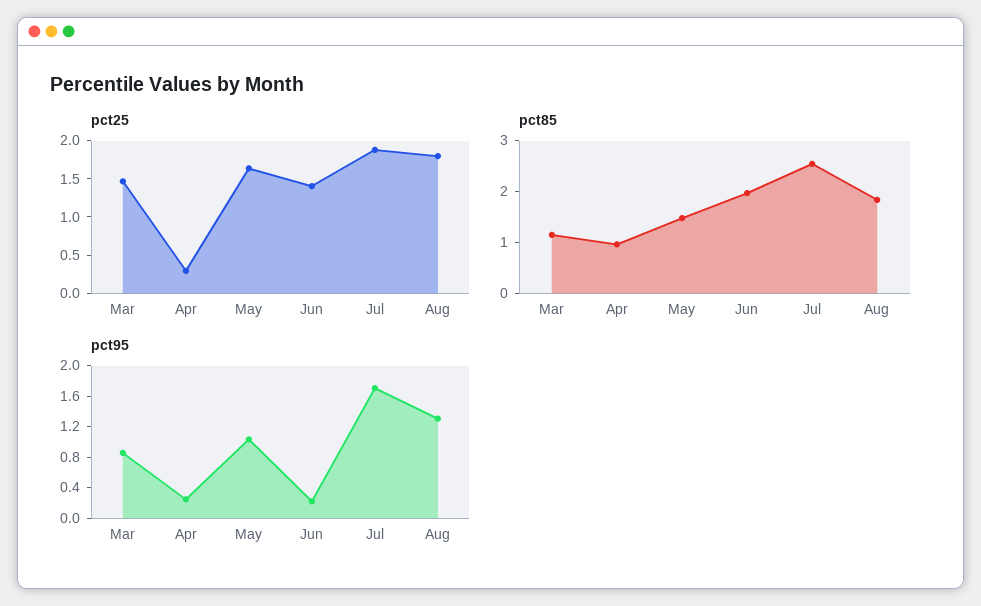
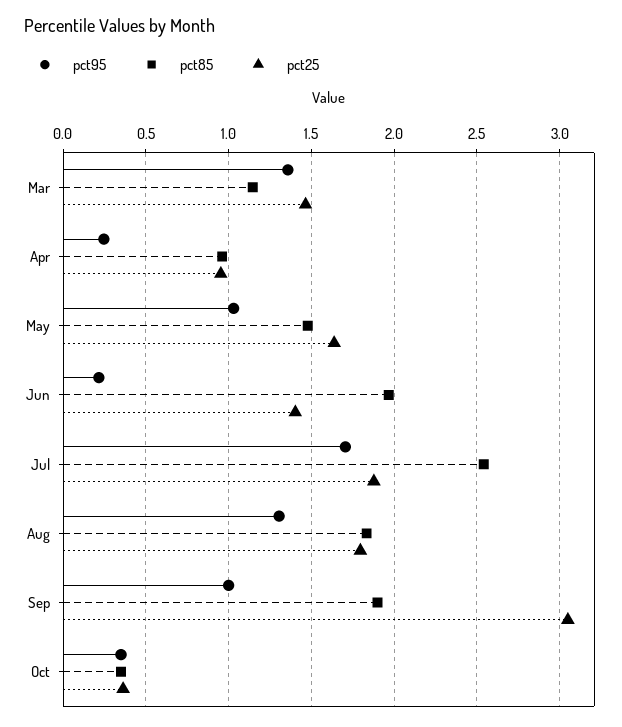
pct25, Apr: 0.25 -> 0.95
pct95, Mar: 0.8 -> 1.35
pct95, Sep: none -> 1
pct85, Sep: none -> 1.9
pct25, Sep: none -> 3.05
pct95, Oct: none -> 0.35
pct85, Oct: none -> 0.35
pct25, Oct: none -> 0.35

